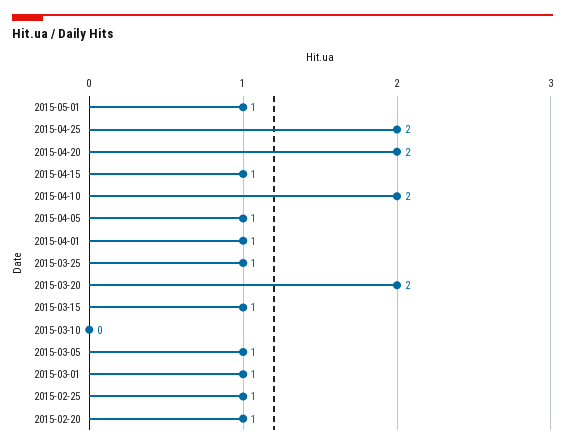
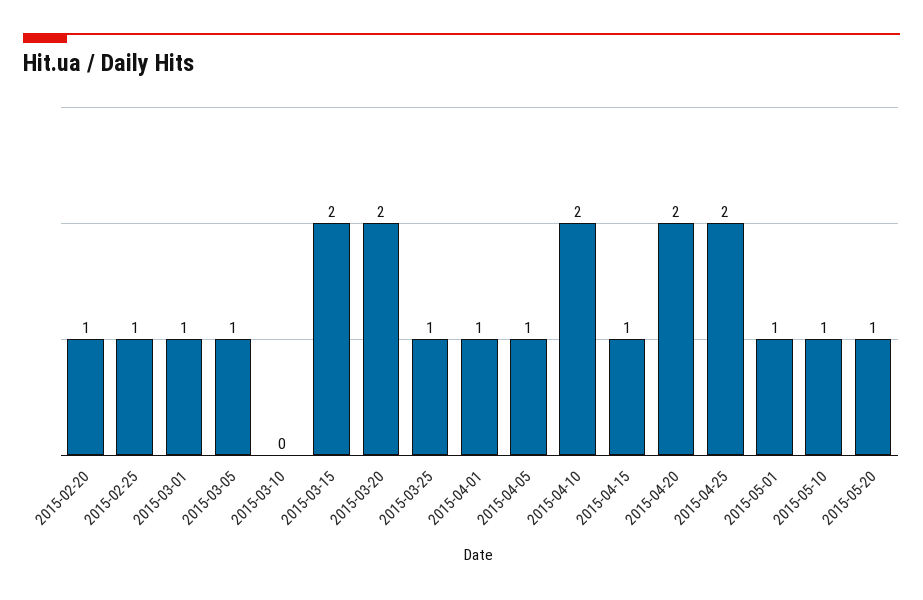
2015-03-15: 1 -> 2
2015-05-10: none -> 1
2015-05-20: none -> 1

